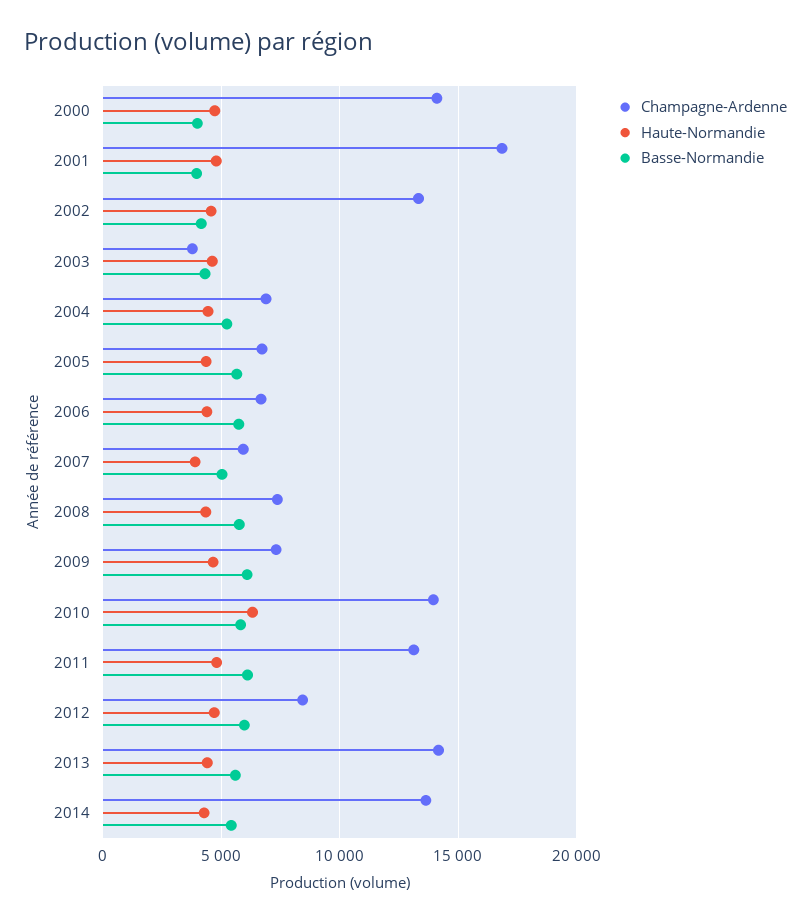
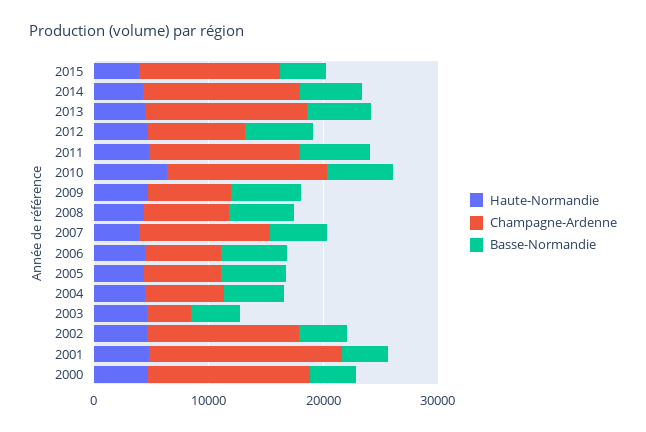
Champagne-Ardenne, 2007: 6000 -> 12000
Haute-Normandie, 2015: none -> 4000
Champagne-Ardenne, 2015: none -> 12000
Basse-Normandie, 2015: none -> 4000

